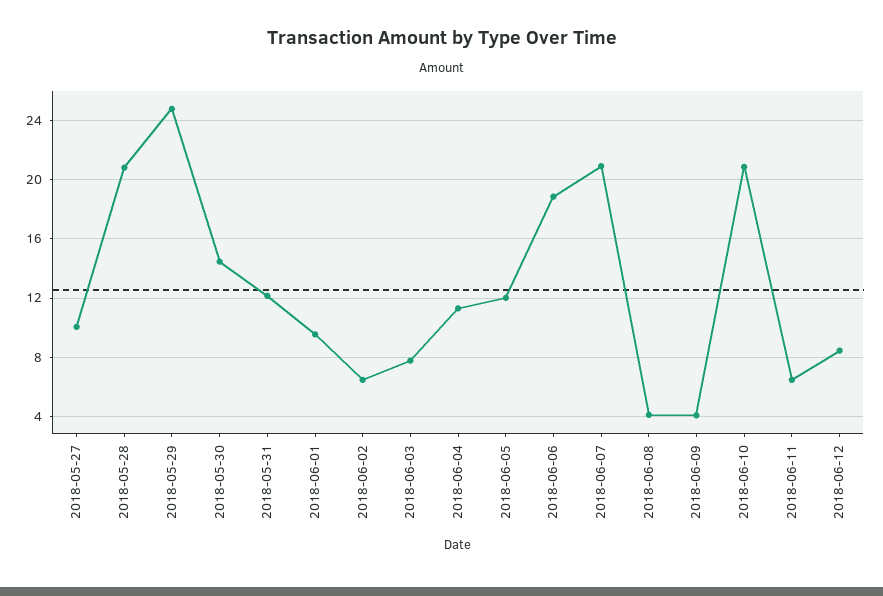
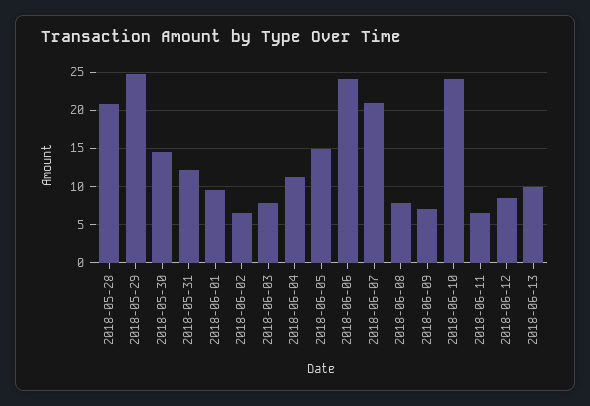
2018-05-27: 10 -> none
2018-06-05: 12 -> 15
2018-06-06: 19 -> 24
2018-06-08: 4 -> 8
2018-06-09: 4 -> 7
2018-06-10: 21 -> 24
2018-06-13: none -> 10

